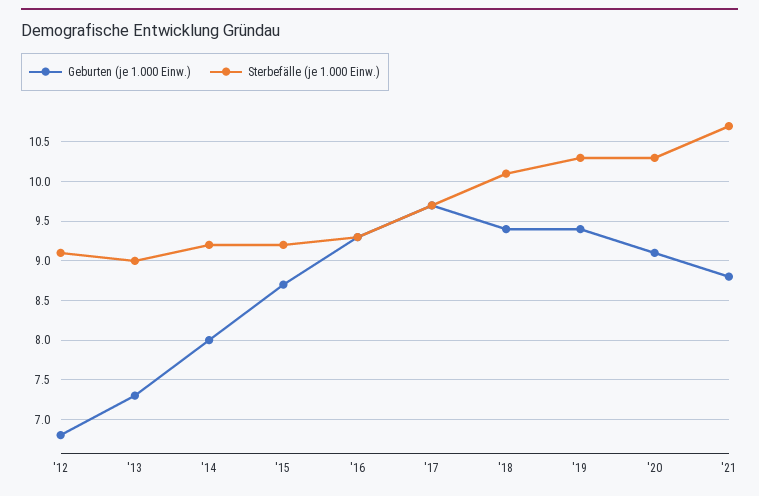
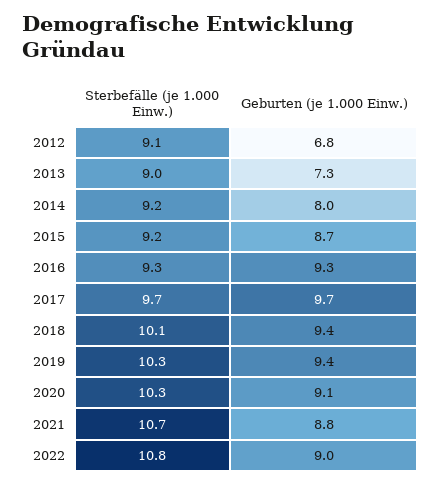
Sterbefälle (je 1.000 Einw.), 2022: none -> 10.8
Geburten (je 1.000 Einw.), 2022: none -> 9

